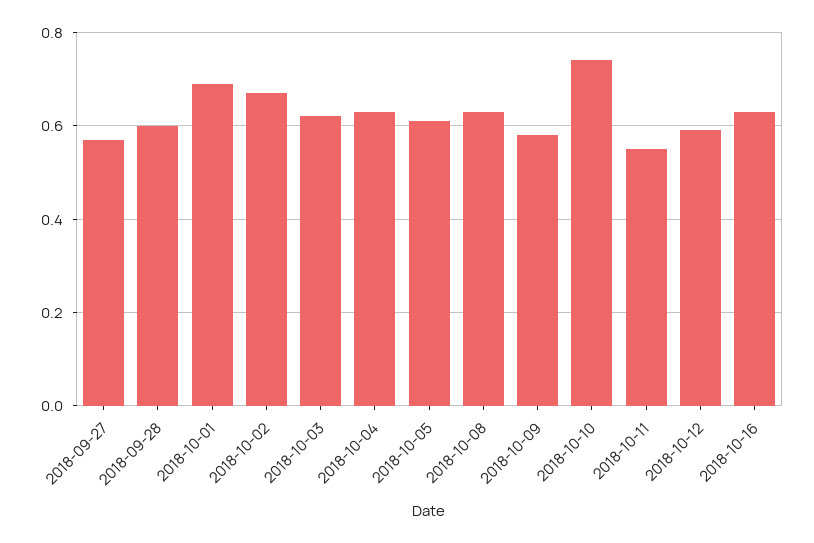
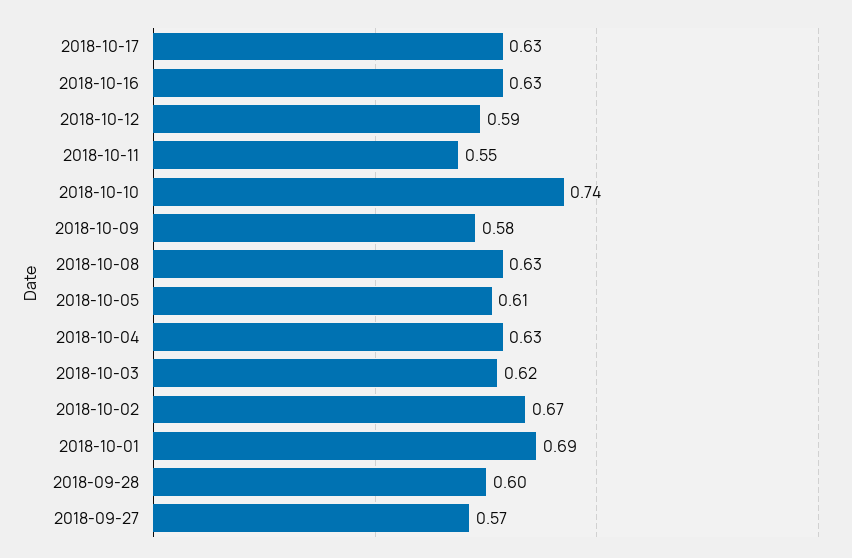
2018-10-17: none -> 0.63

